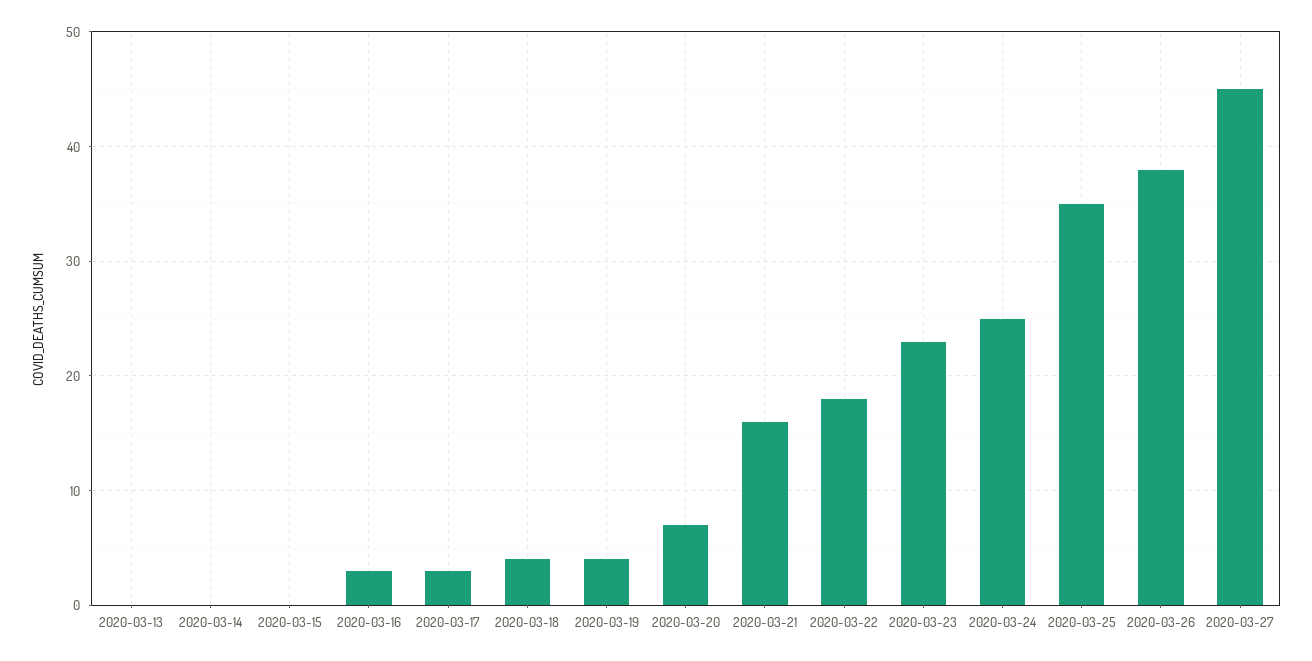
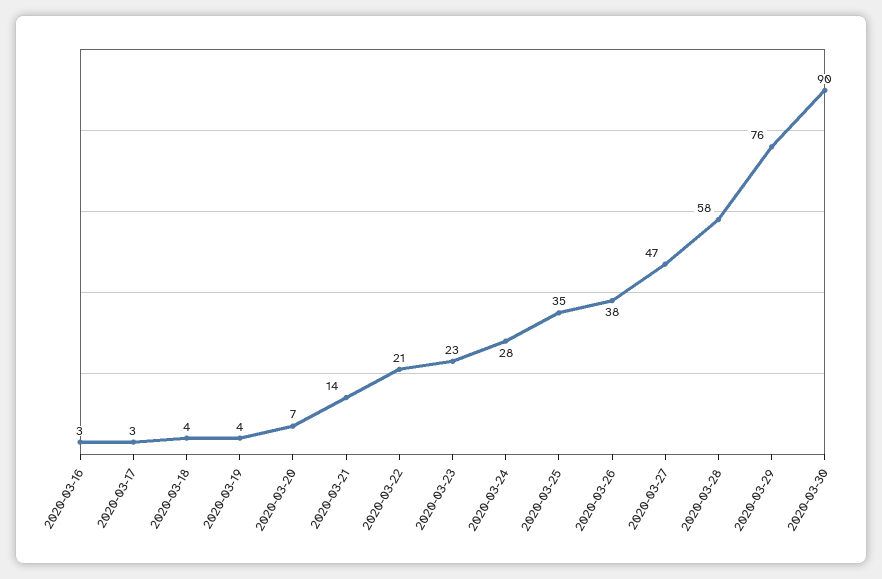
2020-03-13: 0 -> none
2020-03-14: 0 -> none
2020-03-15: 0 -> none
2020-03-21: 16 -> 14
2020-03-22: 18 -> 21
2020-03-24: 25 -> 28
2020-03-27: 45 -> 47
2020-03-28: none -> 58
2020-03-29: none -> 76
2020-03-30: none -> 90

